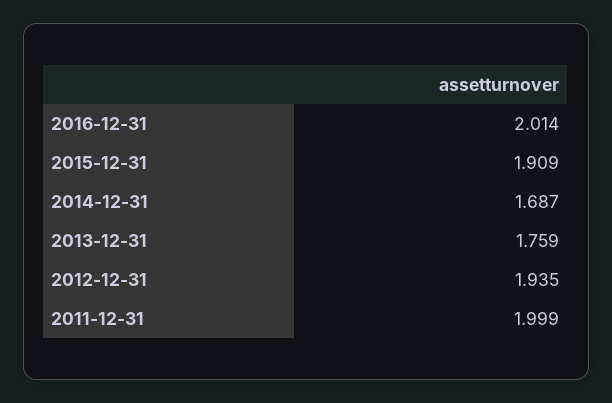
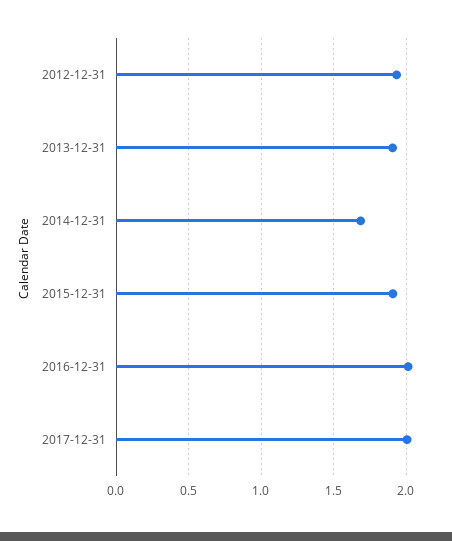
2013-12-31: 1.759 -> 1.9
2011-12-31: 1.999 -> none
2017-12-31: none -> 2

